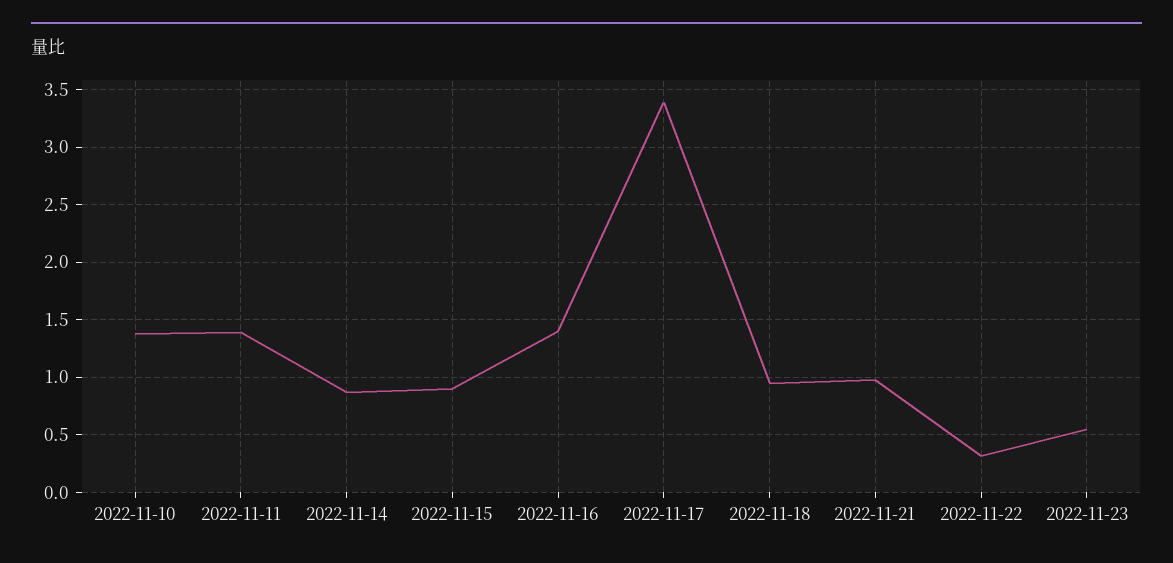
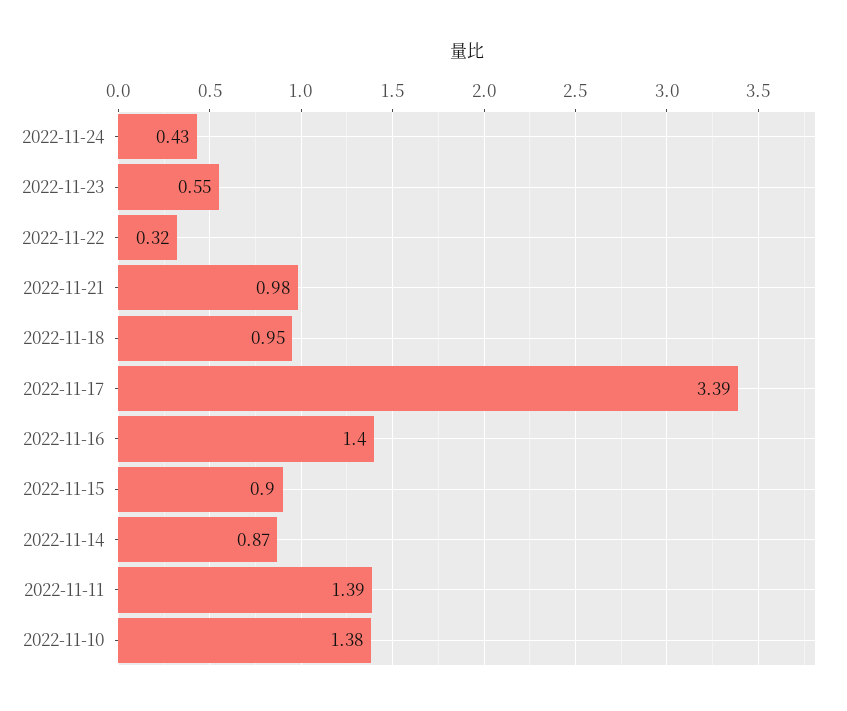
2022-11-24: none -> 0.43

